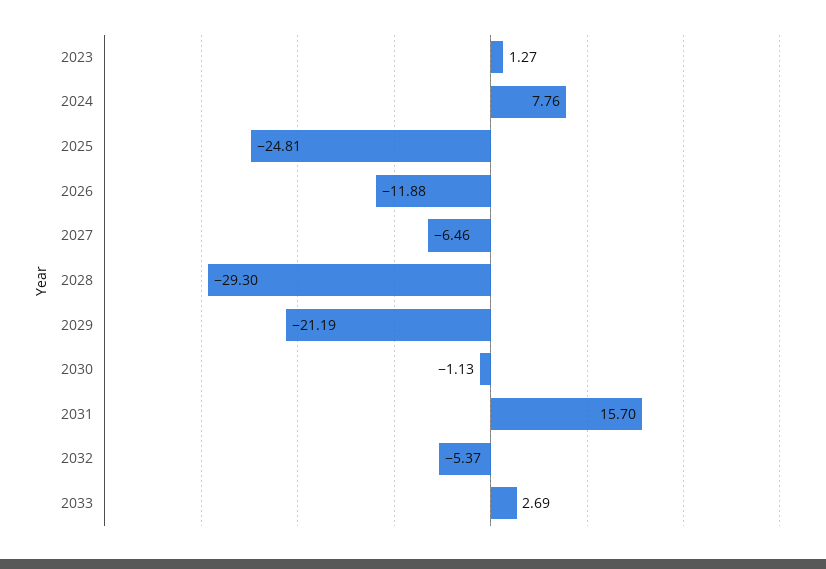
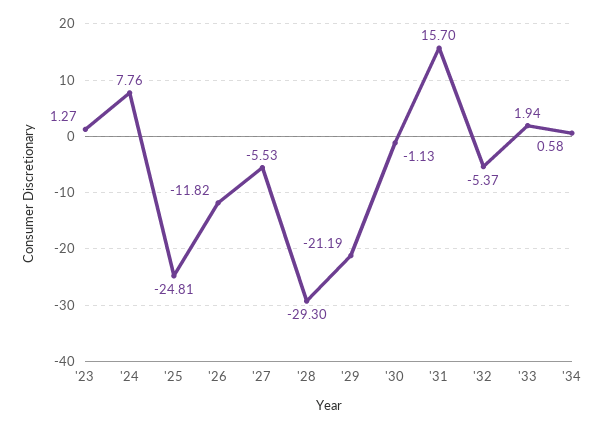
2026: -11.88 -> -11.82
2027: -6.46 -> -5.53
2033: 2.69 -> 1.94
'34: none -> 0.58

